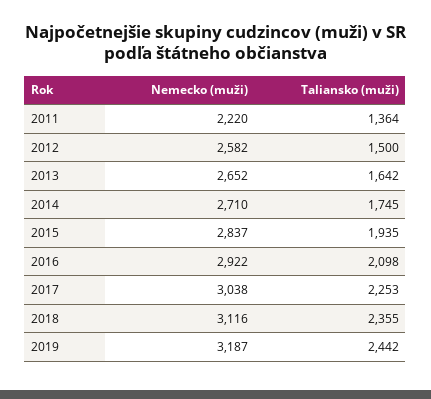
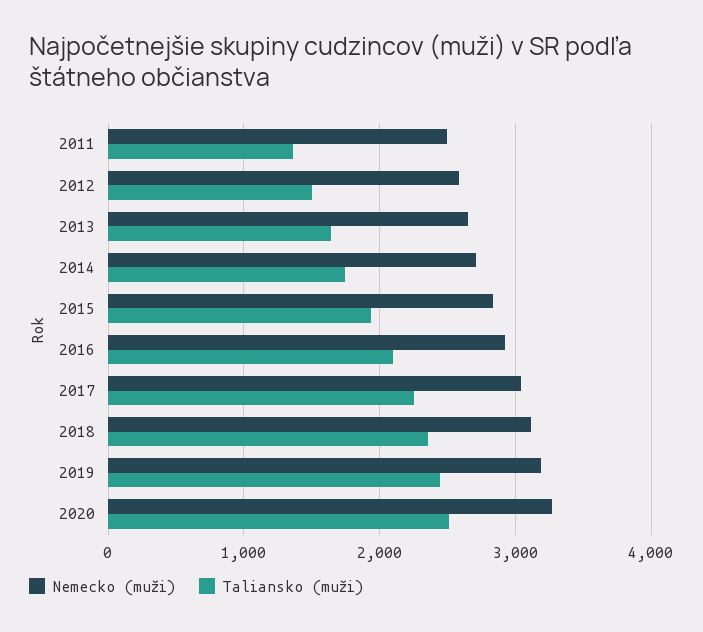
Nemecko (muži), 2011: 2220 -> 2500
Nemecko (muži), 2020: none -> 3300
Taliansko (muži), 2020: none -> 2500

